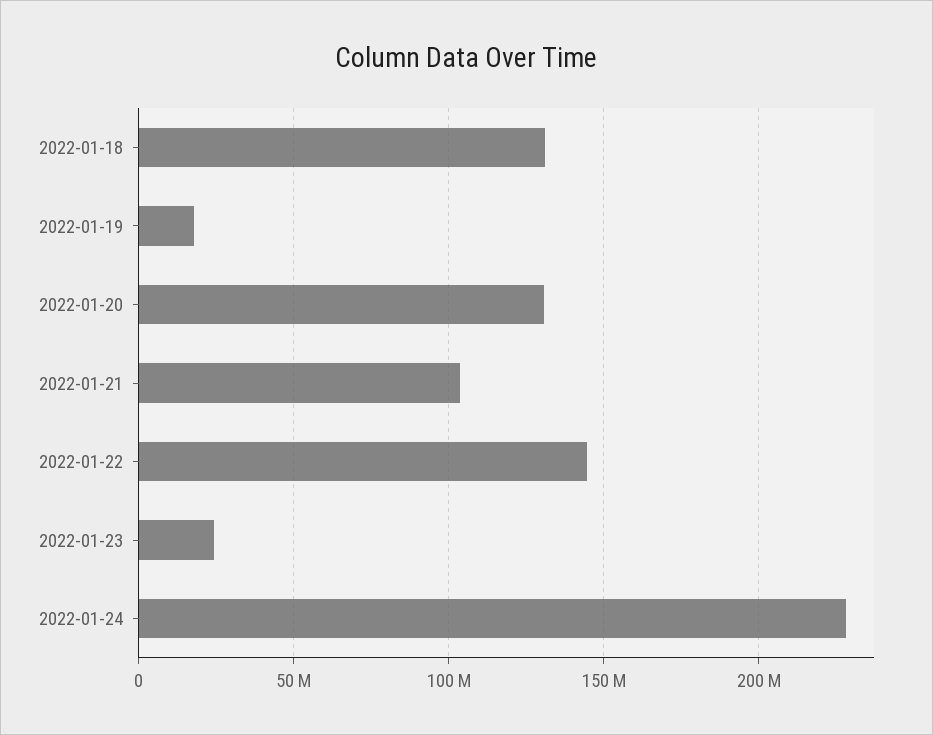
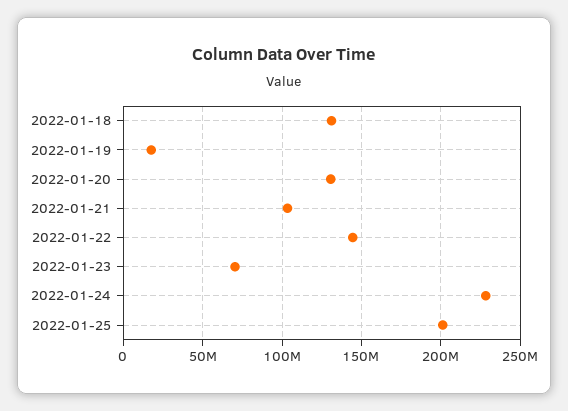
2022-01-23: 25000000 -> 70000000
2022-01-25: none -> 200000000

